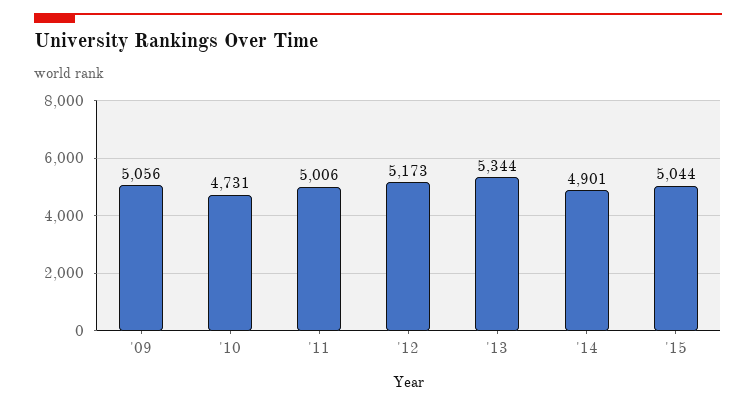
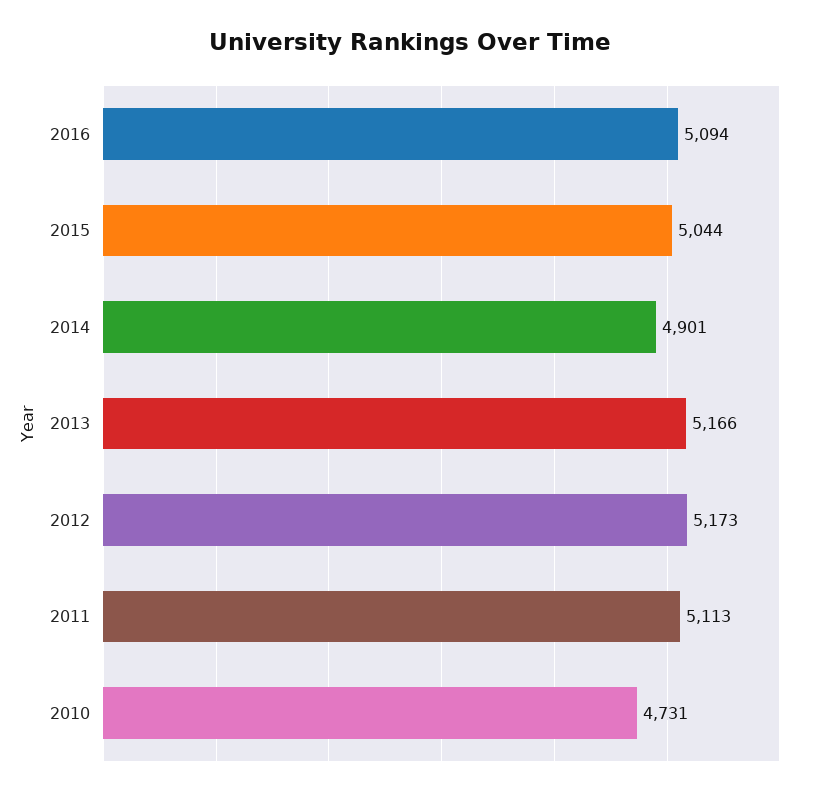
'09: 5056 -> none
'11: 5006 -> 5113
'13: 5344 -> 5166
2016: none -> 5094

